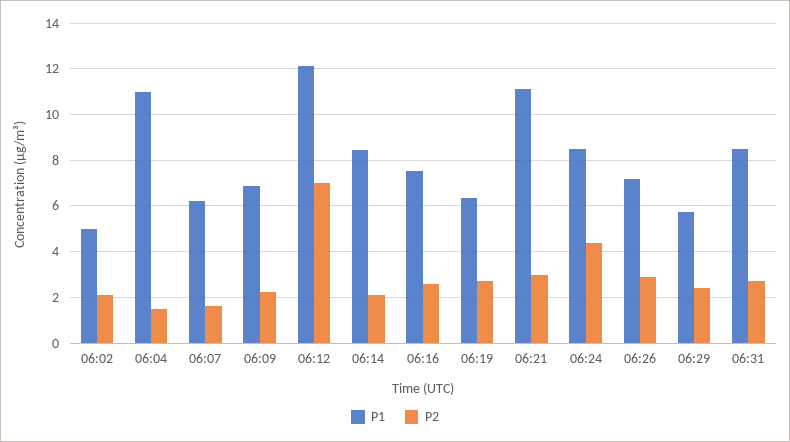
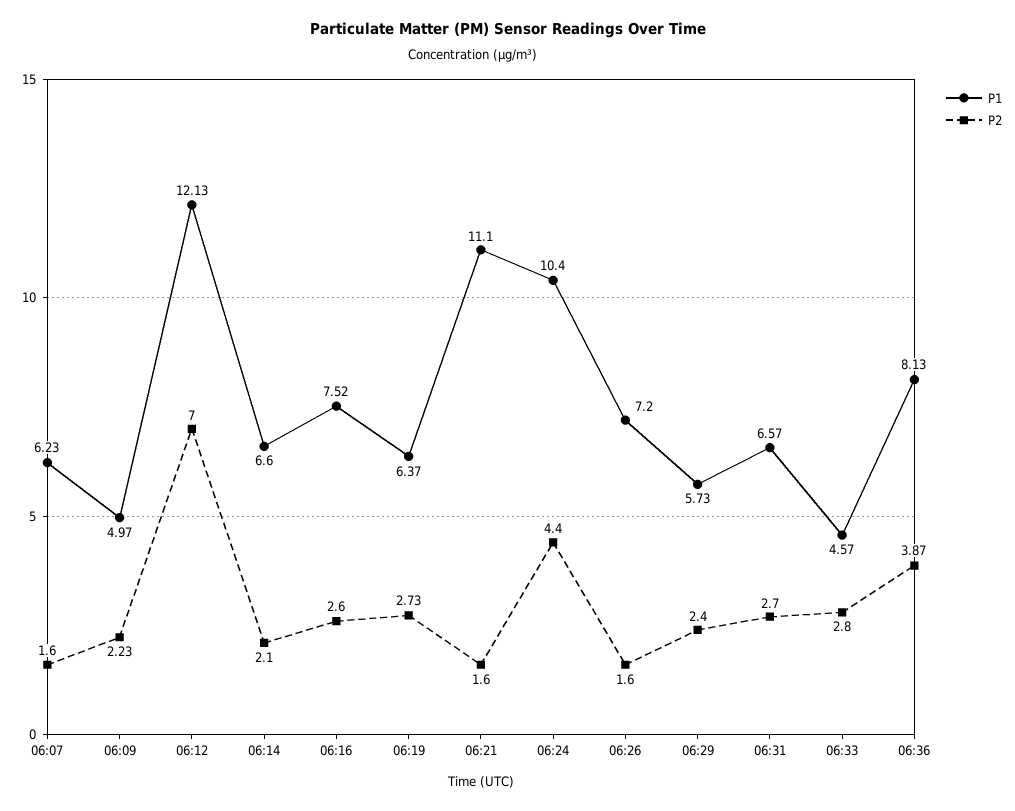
P1, 06:02: 5 -> none
P2, 06:02: 2 -> none
P1, 06:04: 11 -> none
P2, 06:04: 1.5 -> none
P1, 06:09: 7 -> 4.97
P1, 06:14: 8.5 -> 6.6
P2, 06:21: 3 -> 1.6
P1, 06:24: 8.5 -> 10.4
P2, 06:26: 3 -> 1.6
P1, 06:31: 8.5 -> 6.57
P1, 06:33: none -> 4.57
P2, 06:33: none -> 2.8
P1, 06:36: none -> 8.13
P2, 06:36: none -> 3.87

